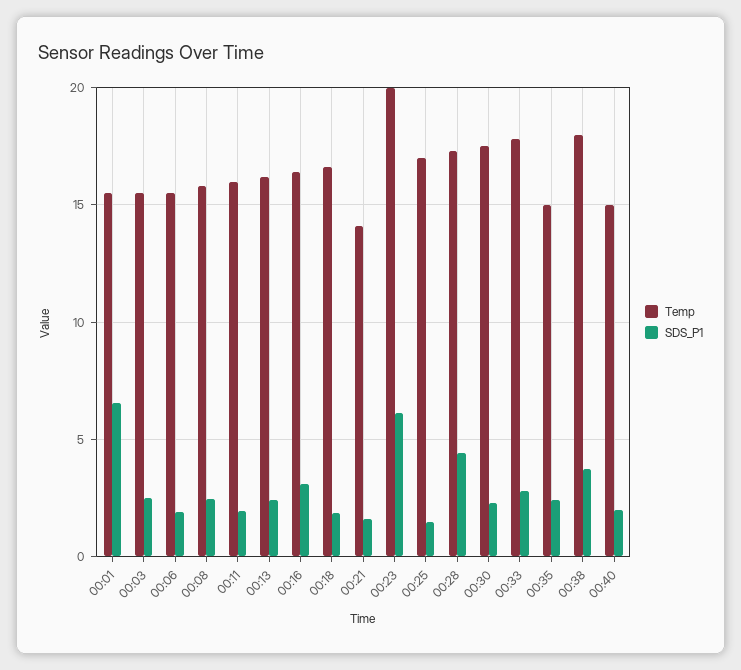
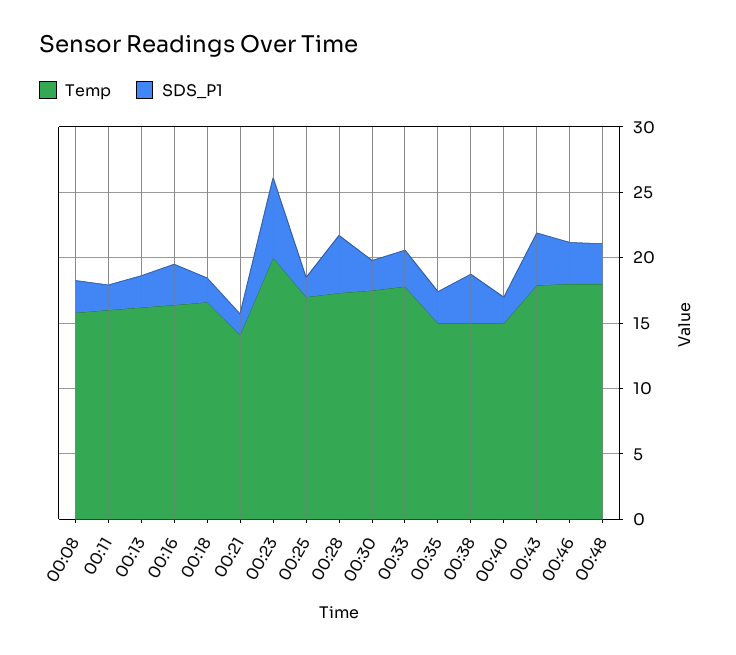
Temp, 00:01: 15.5 -> none
SDS_P1, 00:01: 6.5 -> none
Temp, 00:03: 15.5 -> none
SDS_P1, 00:03: 2.5 -> none
Temp, 00:06: 15.5 -> none
SDS_P1, 00:06: 2 -> none
Temp, 00:38: 18 -> 15
Temp, 00:43: none -> 18
SDS_P1, 00:43: none -> 4
Temp, 00:46: none -> 18
SDS_P1, 00:46: none -> 3
Temp, 00:48: none -> 18
SDS_P1, 00:48: none -> 3

